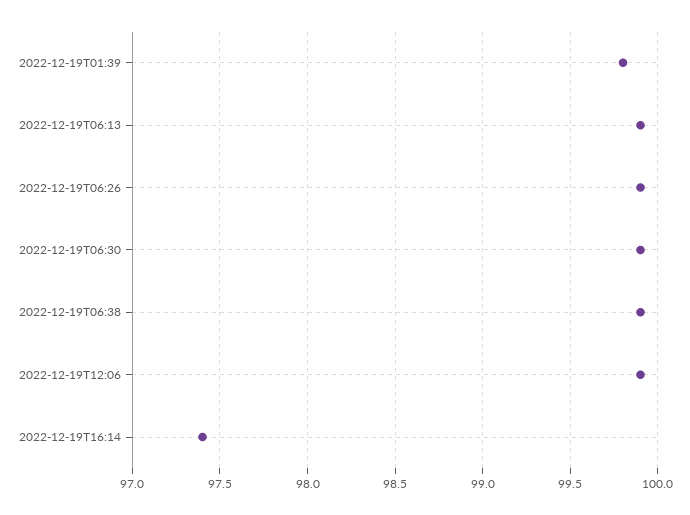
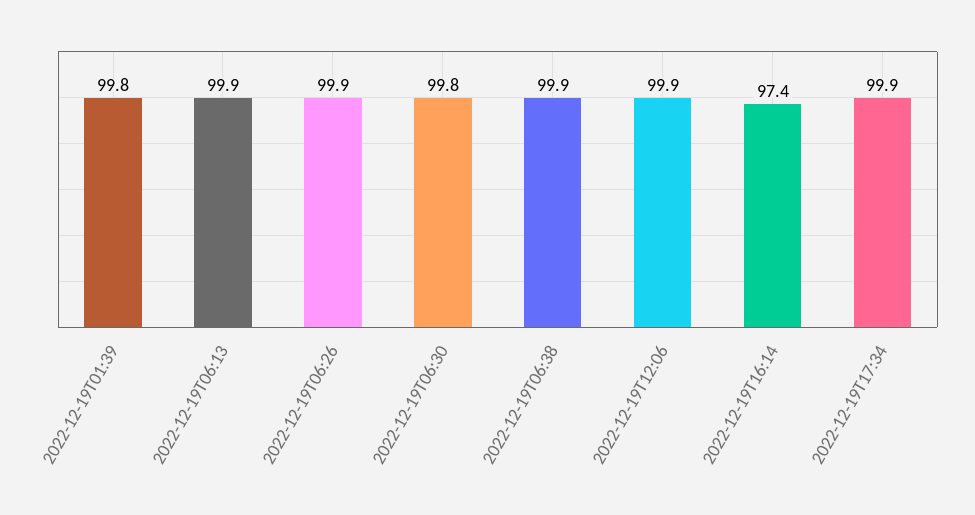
2022-12-19T06:30: 99.9 -> 99.8
2022-12-19T17:34: none -> 99.9

